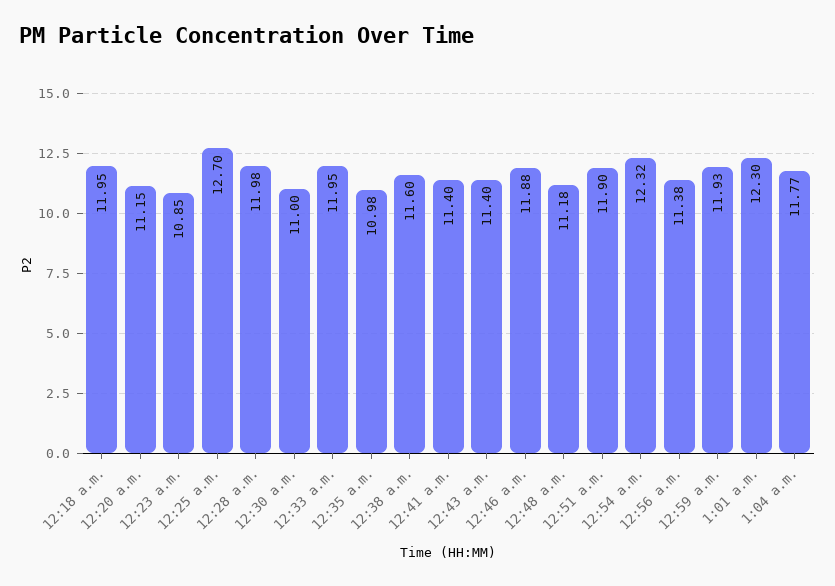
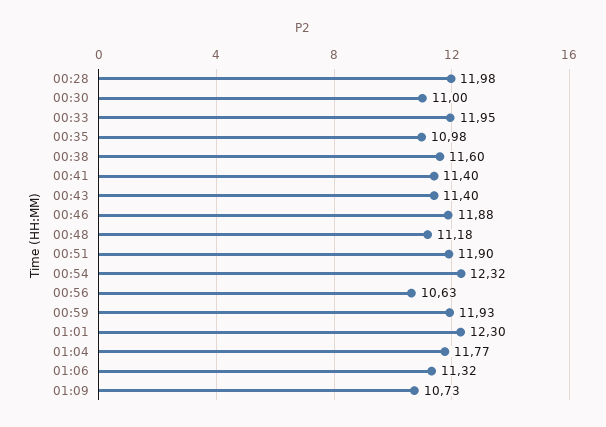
12:18 a.m.: 11.95 -> none
12:20 a.m.: 11.15 -> none
12:23 a.m.: 10.85 -> none
12:25 a.m.: 12.7 -> none
12:56 a.m.: 11.38 -> 10.63
01:06: none -> 11.32
01:09: none -> 10.73

